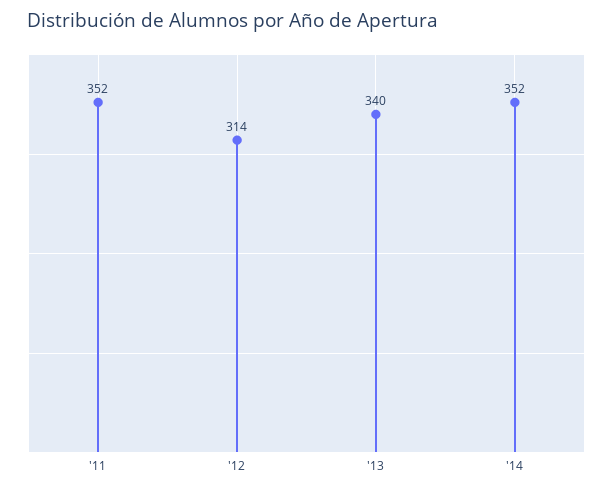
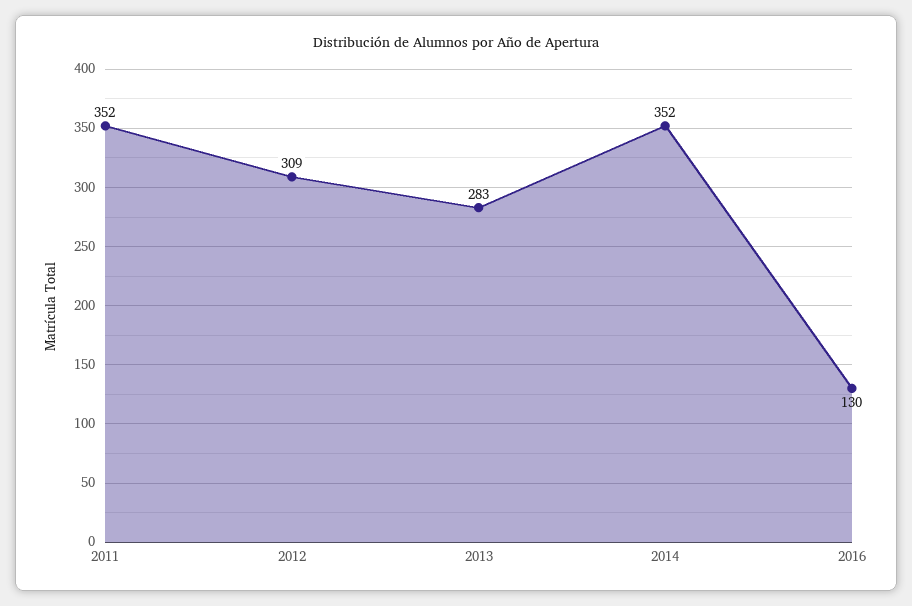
'12: 314 -> 309
'13: 340 -> 283
2016: none -> 130

